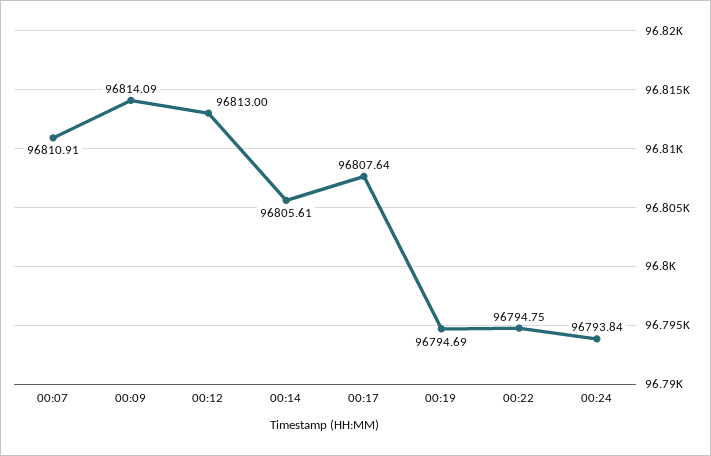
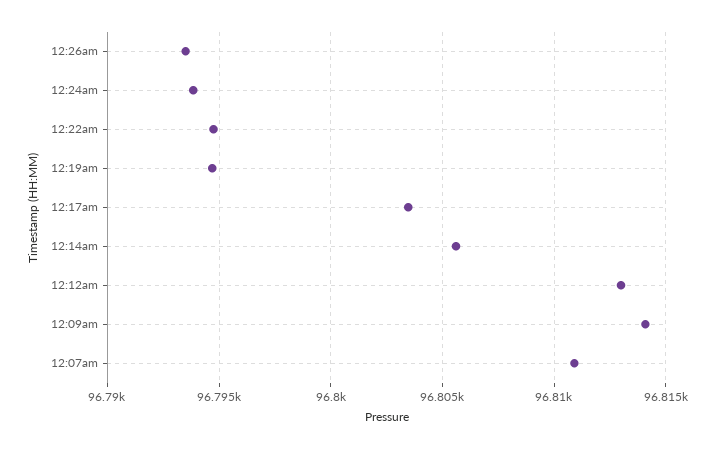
00:17: 96807.64 -> 96803.5
12:26am: none -> 96793.5

